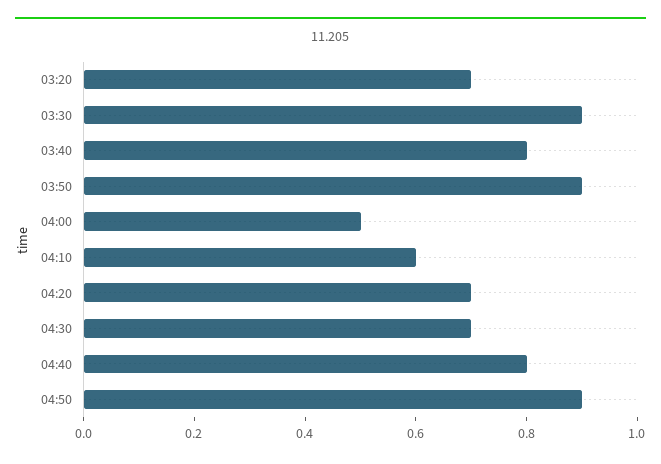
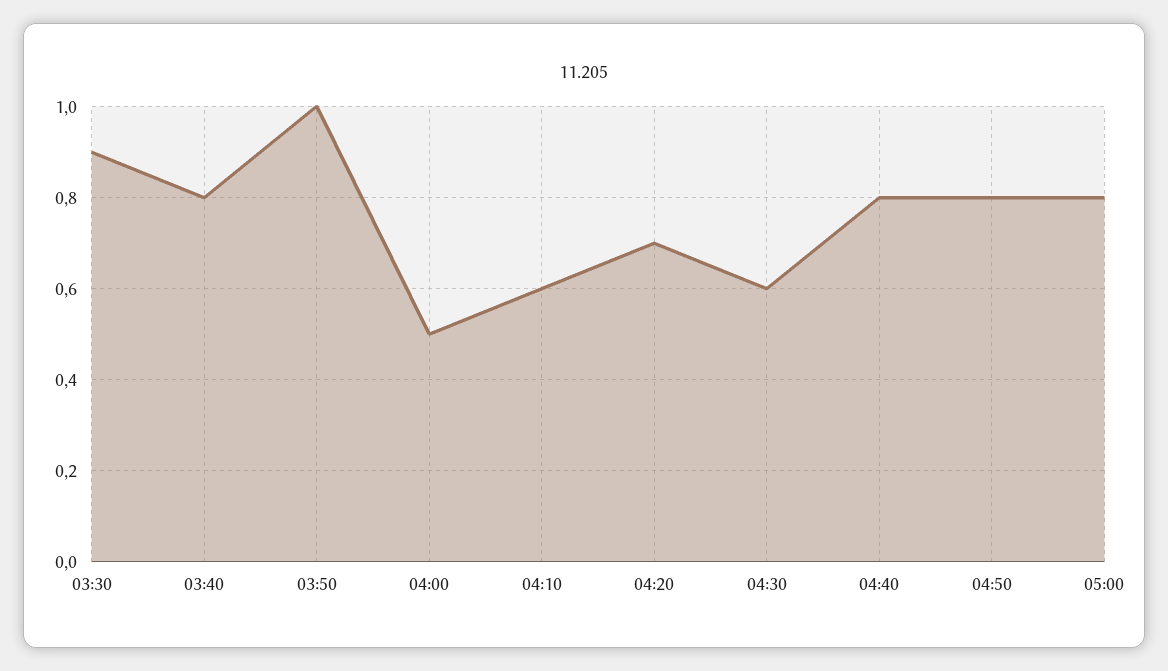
03:20: 0.7 -> none
03:50: 0.9 -> 1
04:30: 0.7 -> 0.6
04:50: 0.9 -> 0.8
05:00: none -> 0.8

